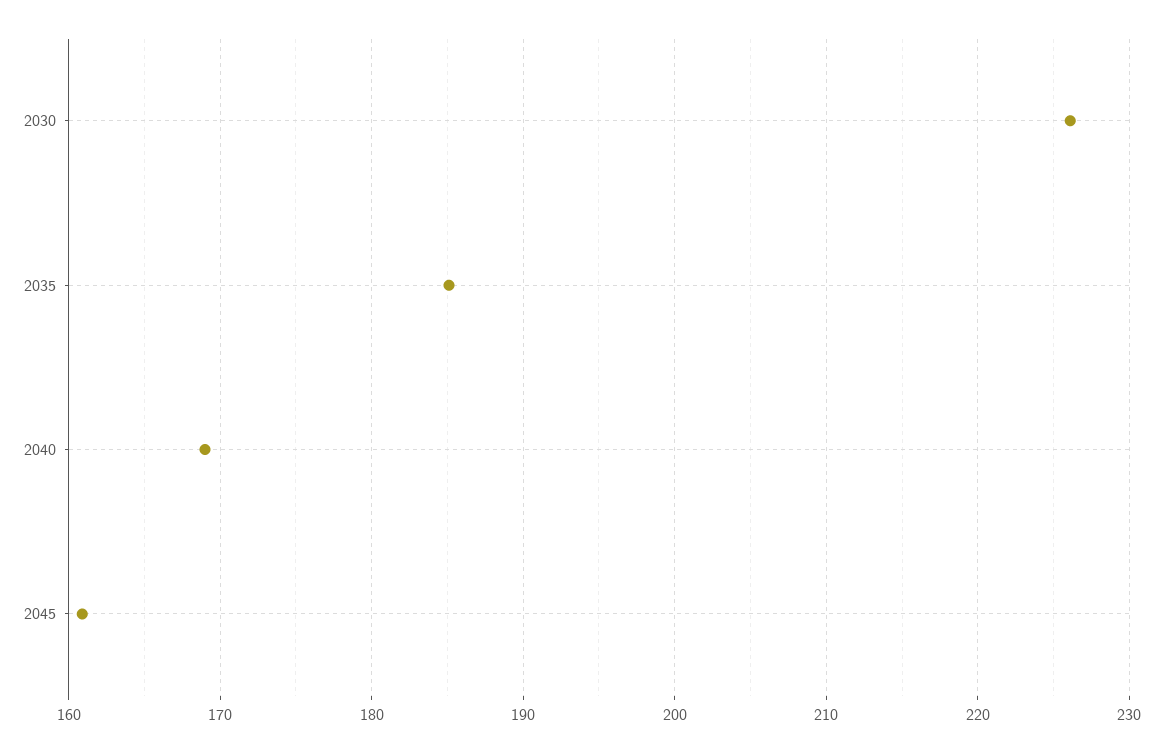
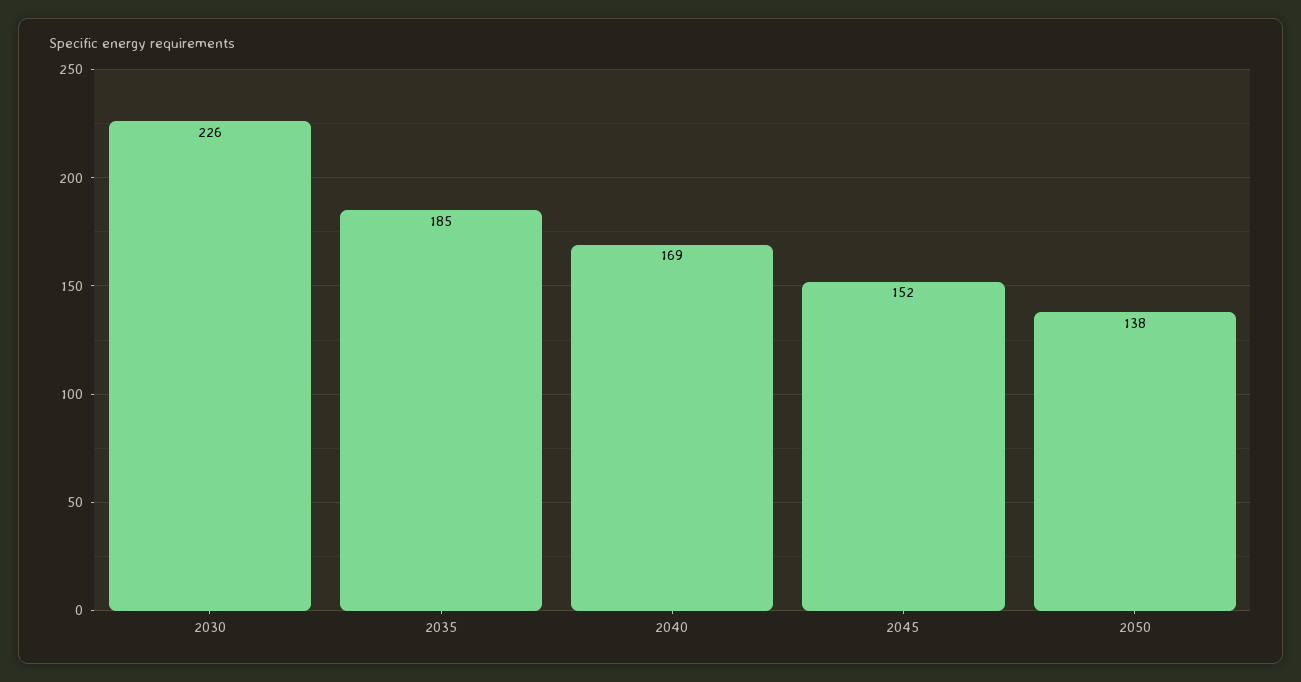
2045: 161 -> 152
2050: none -> 138

